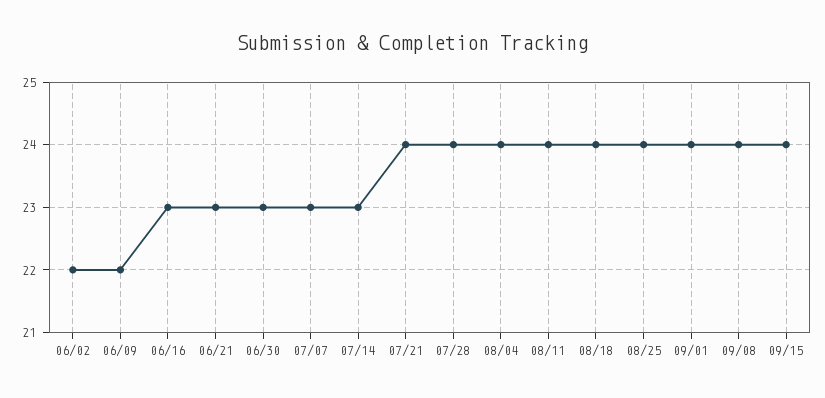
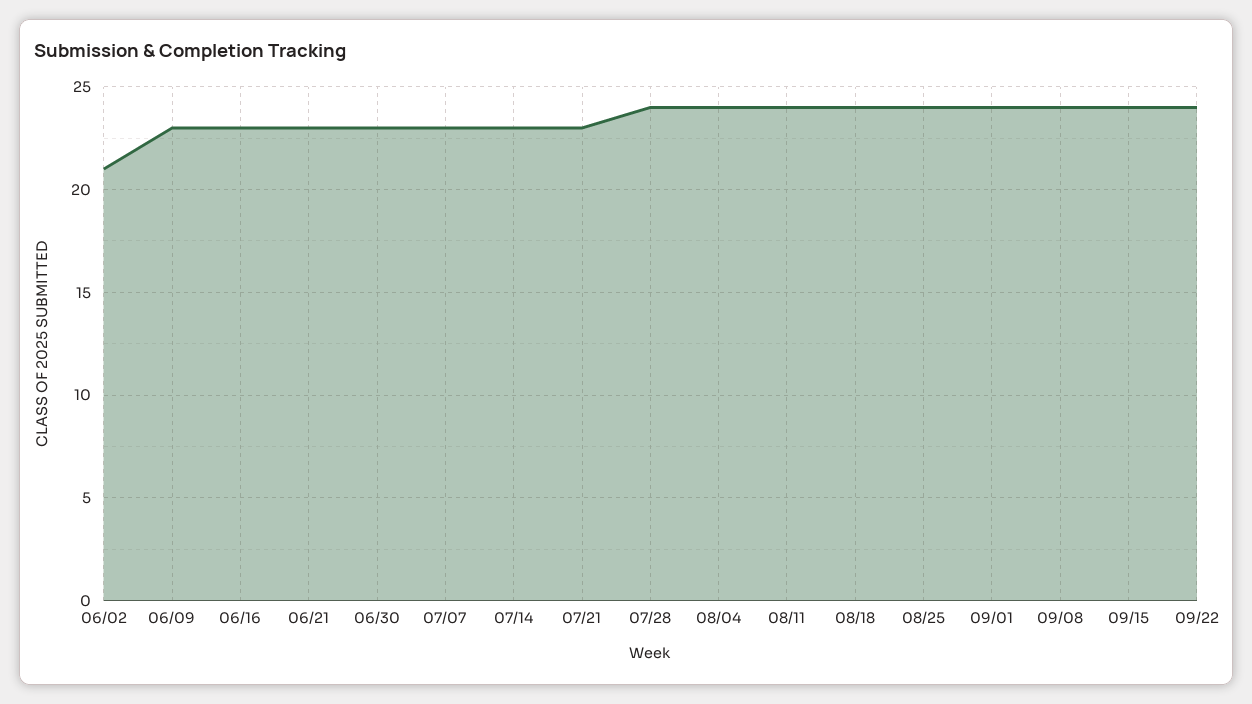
06/02: 22 -> 21
06/09: 22 -> 23
07/21: 24 -> 23
09/22: none -> 24

